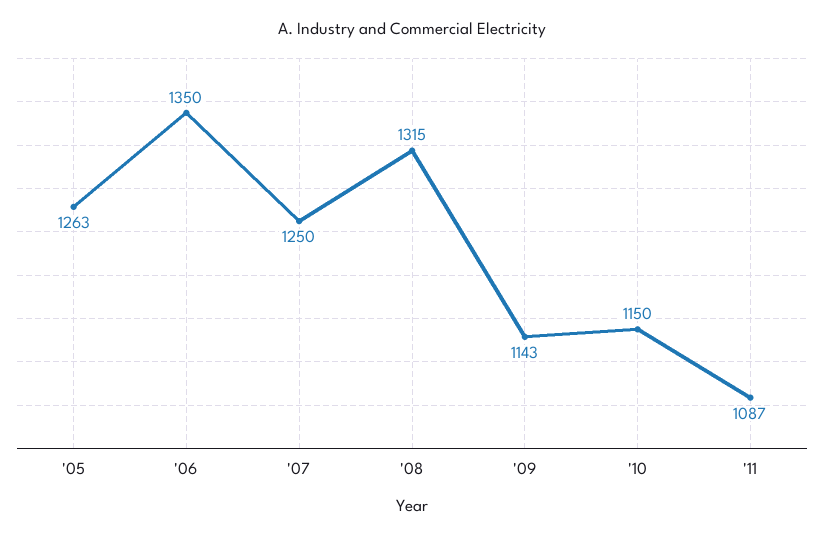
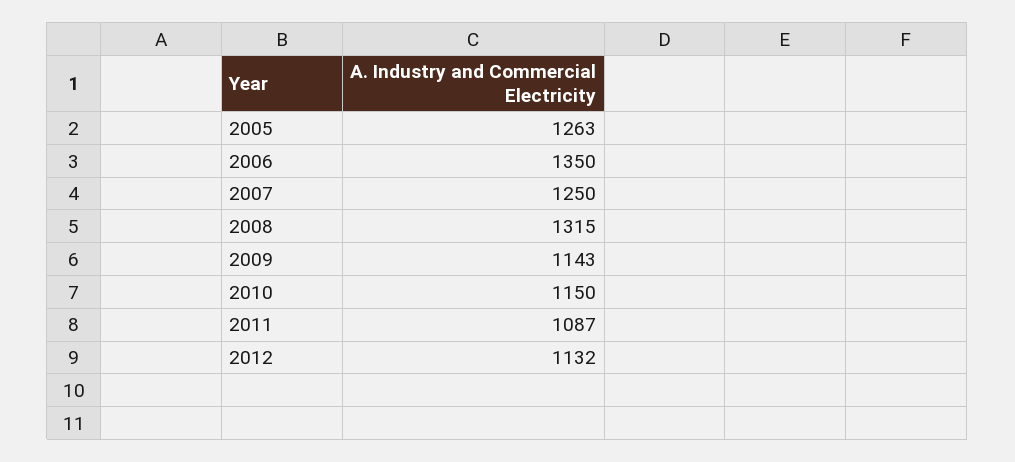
2012: none -> 1132

